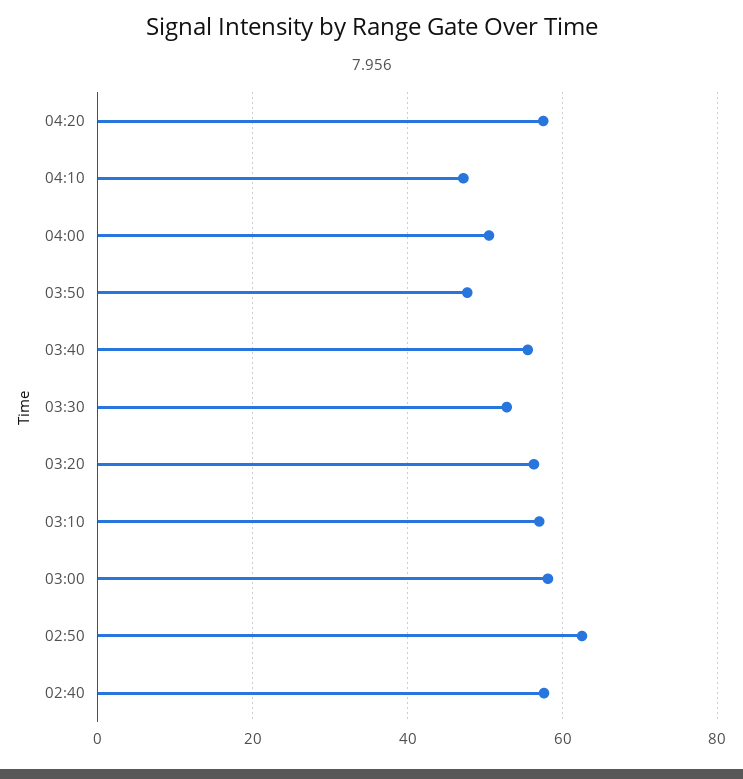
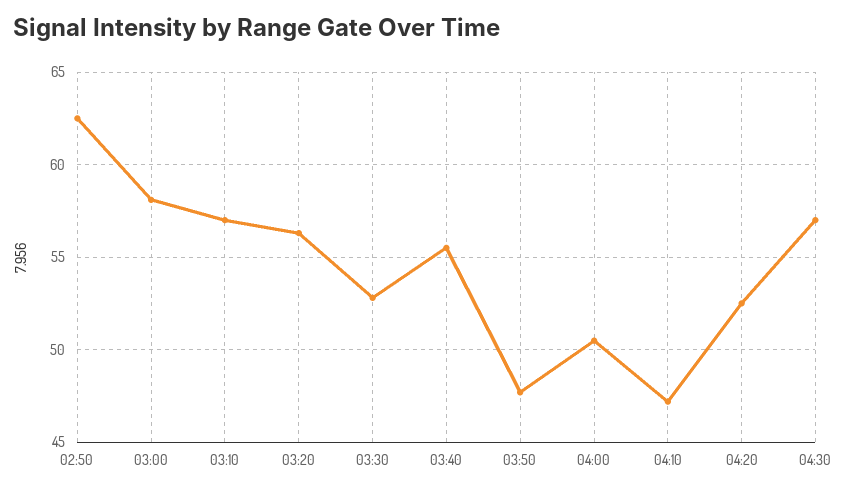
04:20: 58 -> 52.5
02:40: 58 -> none
04:30: none -> 57

